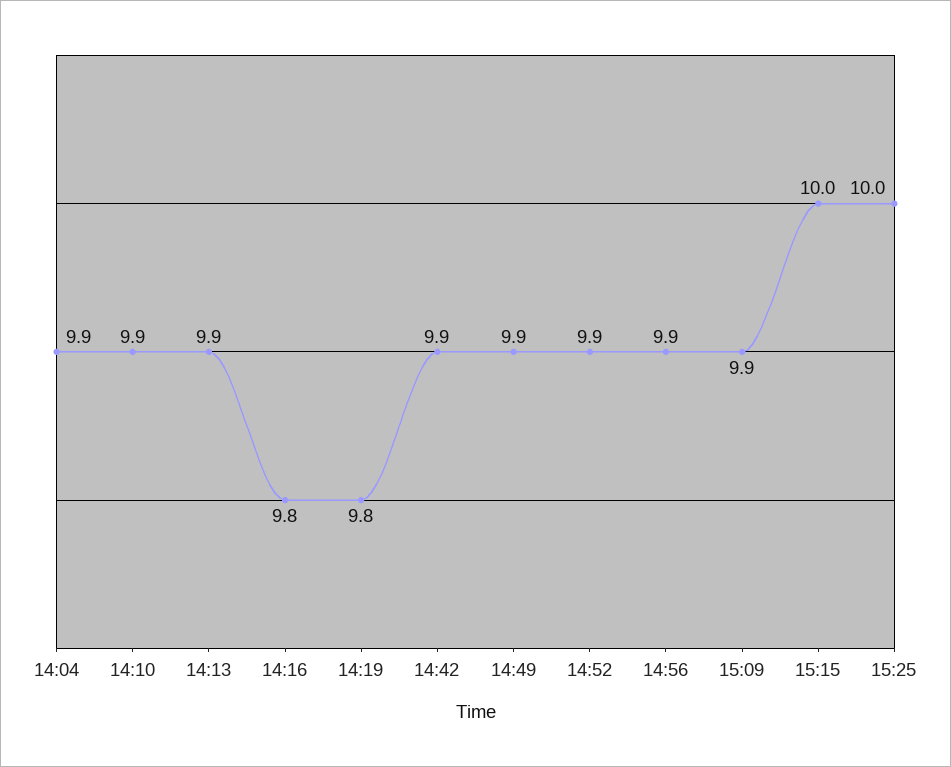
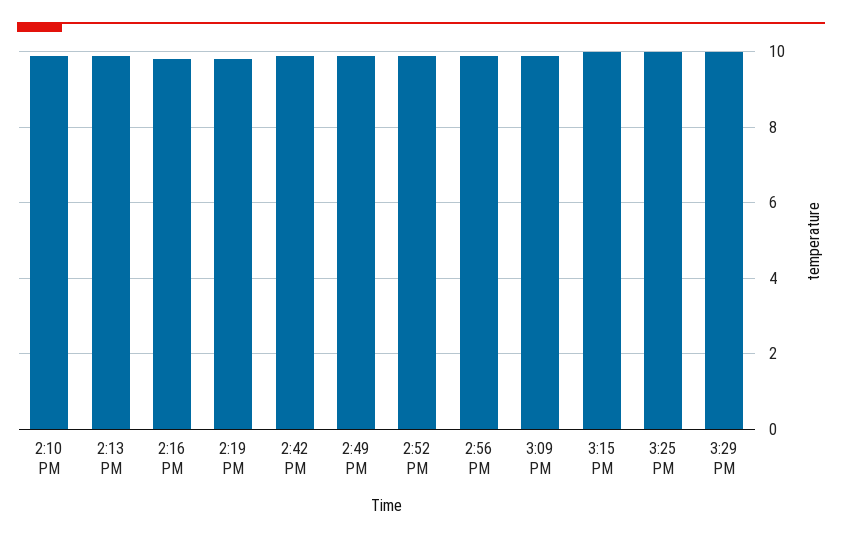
14:04: 9.9 -> none
3:29 PM: none -> 10

